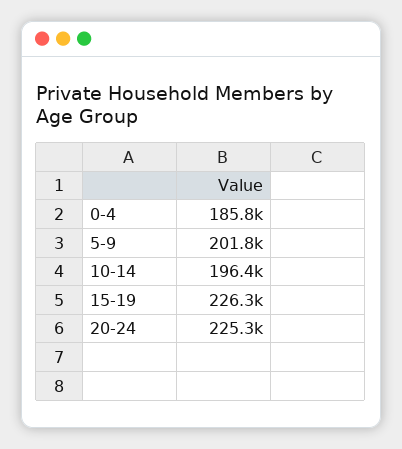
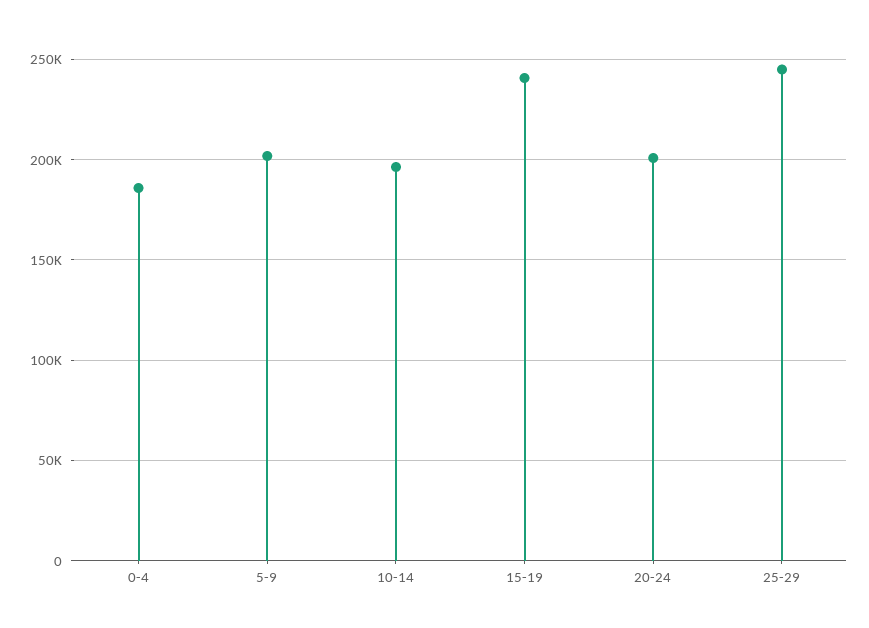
15-19: 226300 -> 240000
20-24: 225300 -> 200000
25-29: none -> 245000

